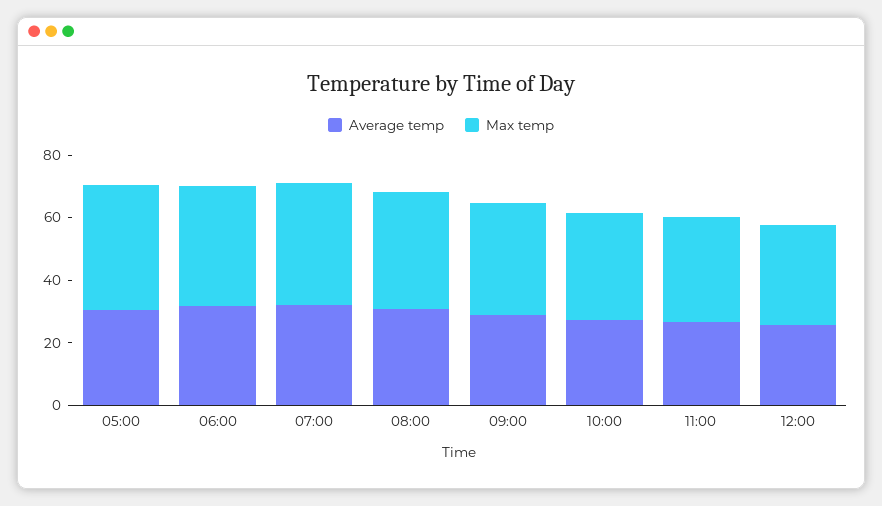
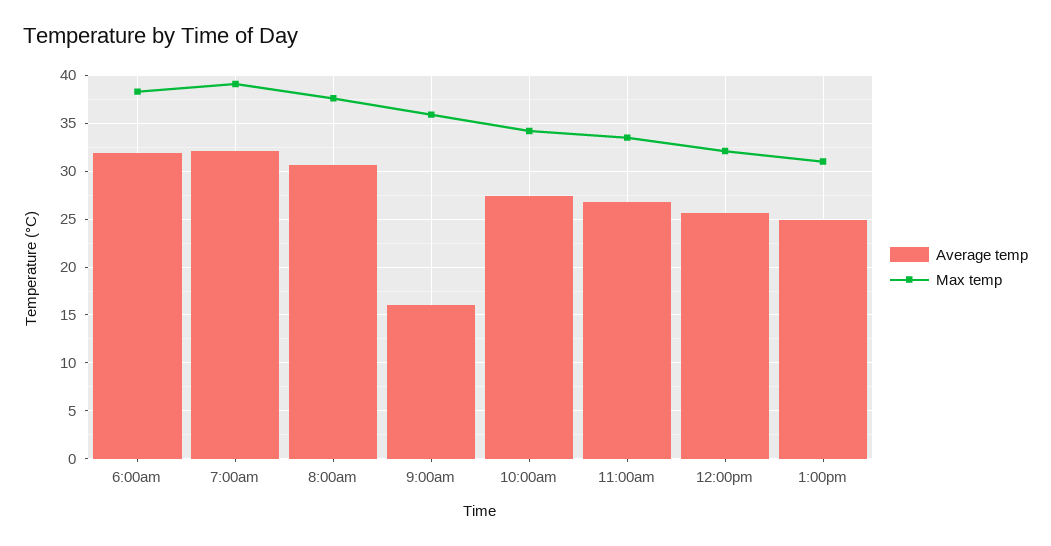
Average temp, 05:00: 30 -> none
Max temp, 05:00: 40 -> none
Average temp, 09:00: 30 -> 16
Average temp, 1:00pm: none -> 25
Max temp, 1:00pm: none -> 31

